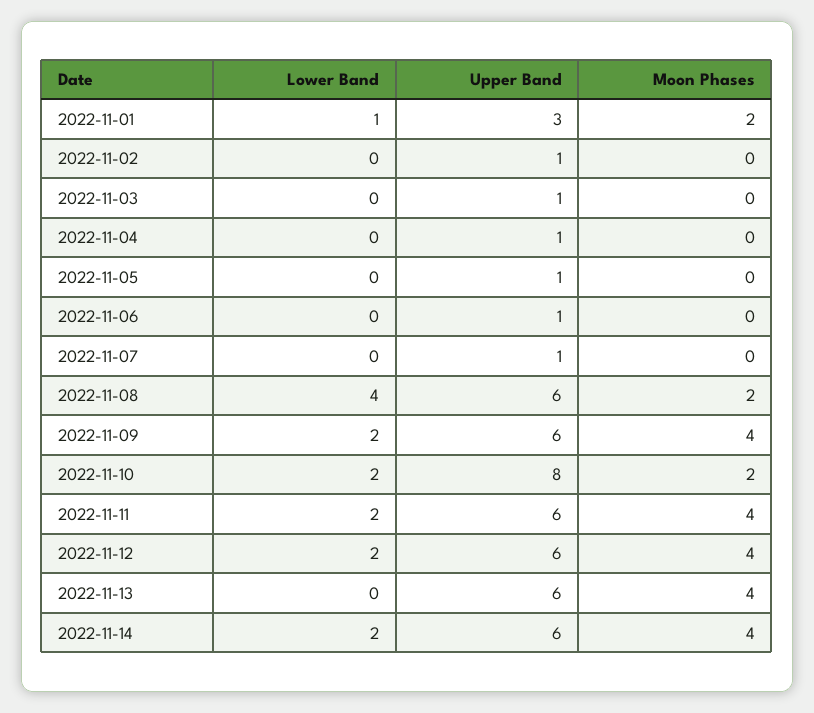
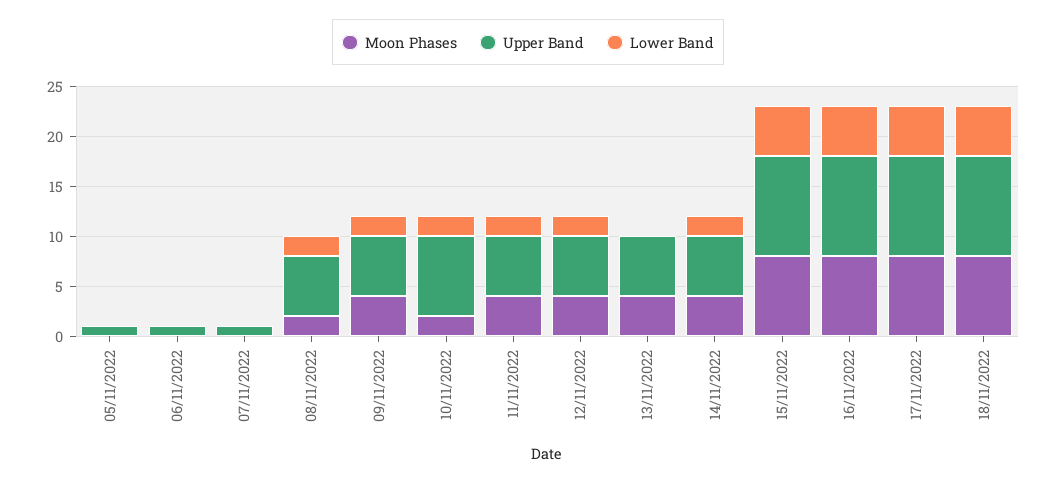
Lower Band, 2022-11-01: 1 -> none
Upper Band, 2022-11-01: 3 -> none
Moon Phases, 2022-11-01: 2 -> none
Lower Band, 2022-11-02: 0 -> none
Upper Band, 2022-11-02: 1 -> none
Moon Phases, 2022-11-02: 0 -> none
Lower Band, 2022-11-03: 0 -> none
Upper Band, 2022-11-03: 1 -> none
Moon Phases, 2022-11-03: 0 -> none
Lower Band, 2022-11-04: 0 -> none
Upper Band, 2022-11-04: 1 -> none
Moon Phases, 2022-11-04: 0 -> none
Lower Band, 2022-11-08: 4 -> 2
Moon Phases, 15/11/2022: none -> 8
Upper Band, 15/11/2022: none -> 10
Lower Band, 15/11/2022: none -> 5
Moon Phases, 16/11/2022: none -> 8
Upper Band, 16/11/2022: none -> 10
Lower Band, 16/11/2022: none -> 5
Moon Phases, 17/11/2022: none -> 8
Upper Band, 17/11/2022: none -> 10
Lower Band, 17/11/2022: none -> 5
Moon Phases, 18/11/2022: none -> 8
Upper Band, 18/11/2022: none -> 10
Lower Band, 18/11/2022: none -> 5

